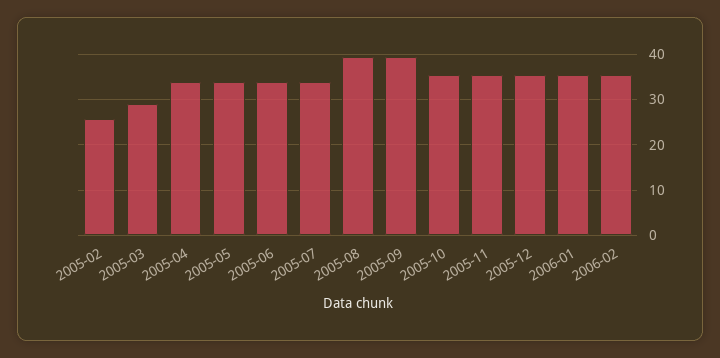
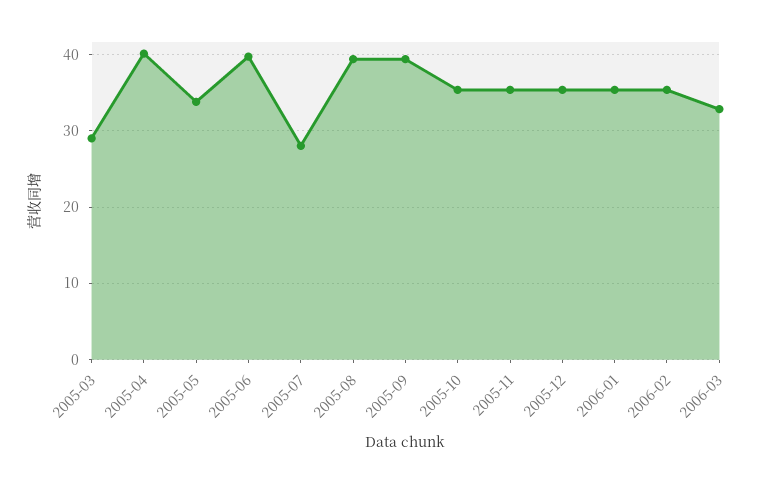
2005-02: 26 -> none
2005-04: 34 -> 40
2005-06: 34 -> 40
2005-07: 34 -> 28
2006-03: none -> 33

